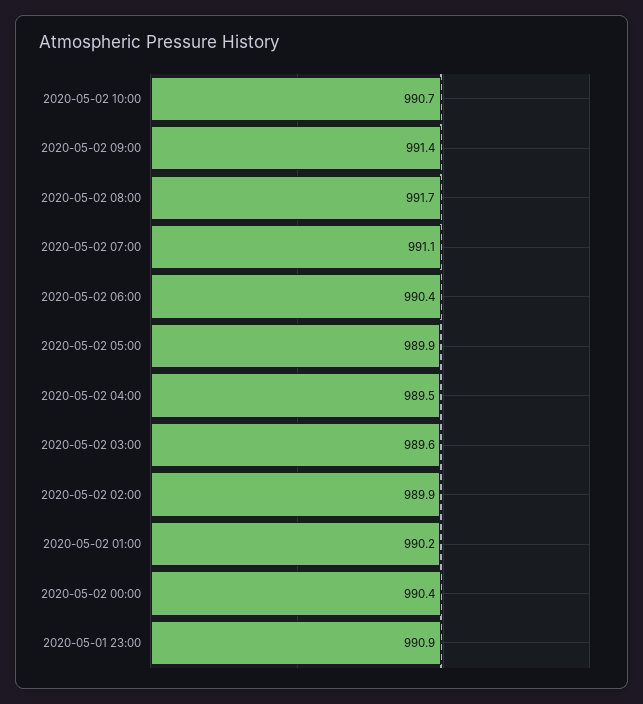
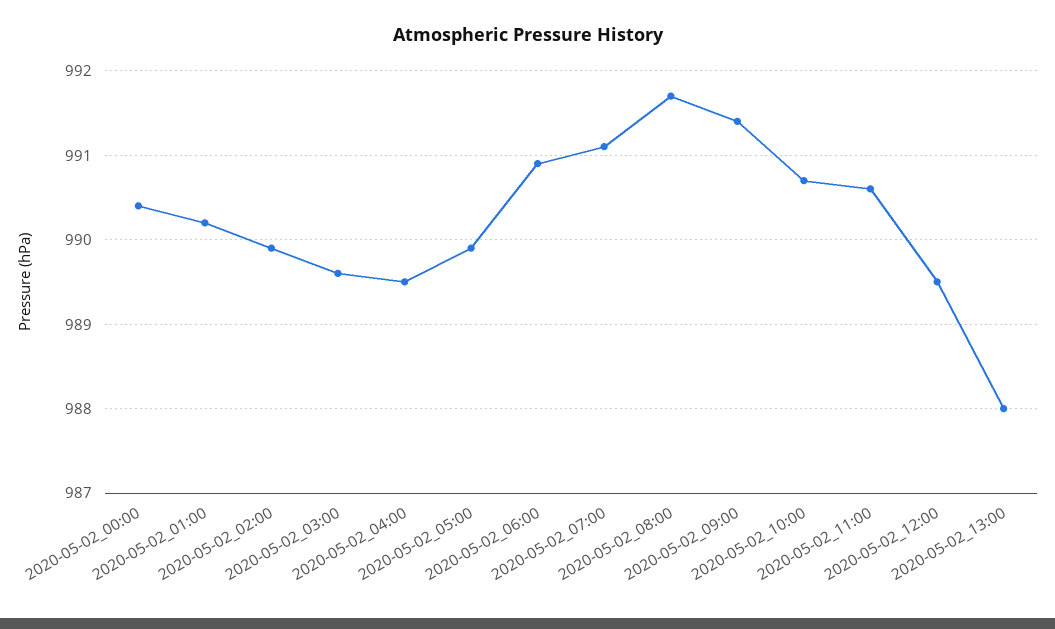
2020-05-02 06:00: 990.4 -> 990.9
2020-05-01 23:00: 990.9 -> none
2020-05-02_11:00: none -> 990.6
2020-05-02_12:00: none -> 989.5
2020-05-02_13:00: none -> 988

